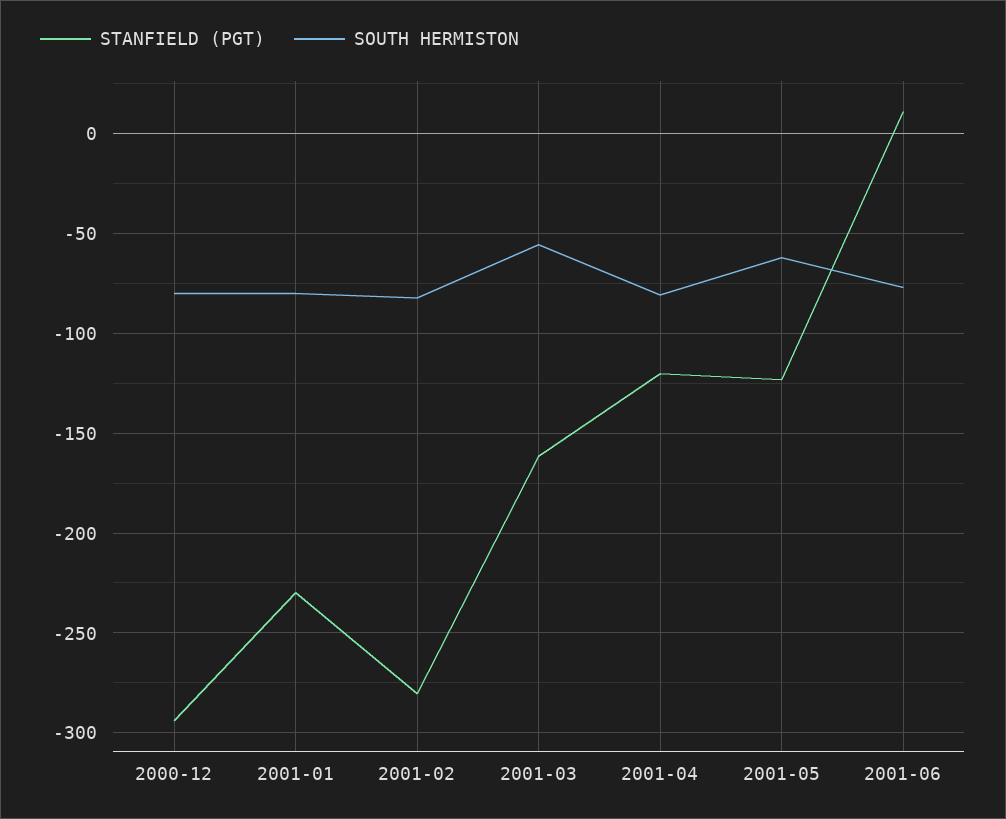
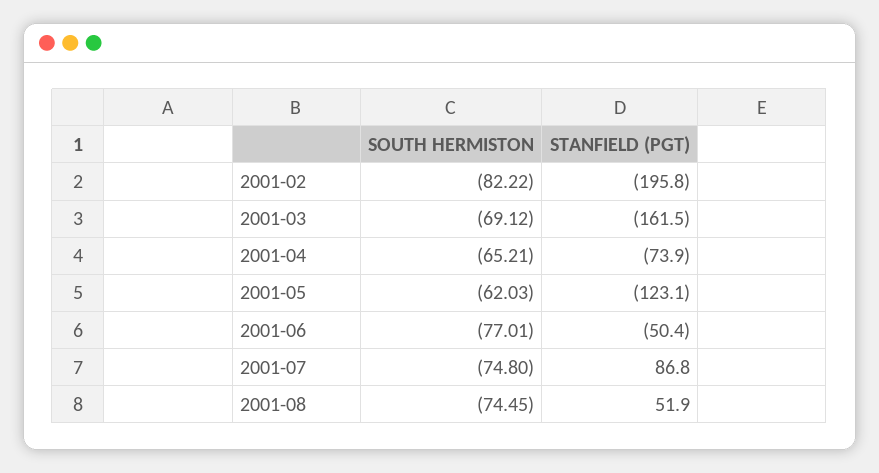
STANFIELD (PGT), 2000-12: -295 -> none
SOUTH HERMISTON, 2000-12: -80 -> none
STANFIELD (PGT), 2001-01: -230 -> none
SOUTH HERMISTON, 2001-01: -80 -> none
STANFIELD (PGT), 2001-02: -280 -> -195.8
SOUTH HERMISTON, 2001-03: -55 -> -69.12
STANFIELD (PGT), 2001-04: -120 -> -73.9
SOUTH HERMISTON, 2001-04: -80 -> -65.21
STANFIELD (PGT), 2001-06: 10 -> -50.4
SOUTH HERMISTON, 2001-07: none -> -74.8
STANFIELD (PGT), 2001-07: none -> 86.8
SOUTH HERMISTON, 2001-08: none -> -74.45
STANFIELD (PGT), 2001-08: none -> 51.9

